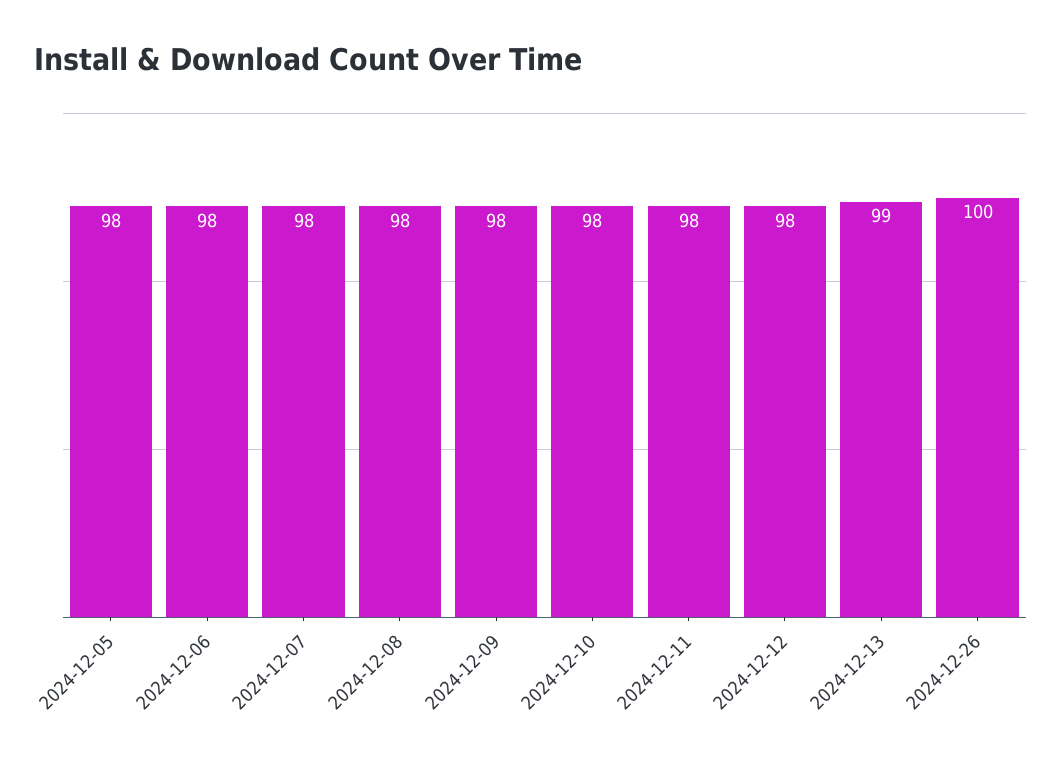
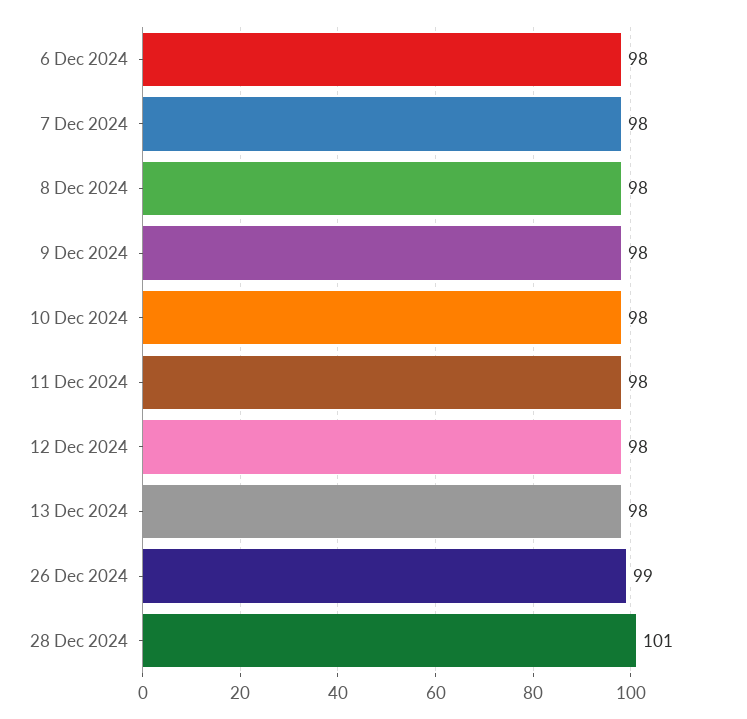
2024-12-05: 98 -> none
2024-12-13: 99 -> 98
2024-12-26: 100 -> 99
28 Dec 2024: none -> 101

